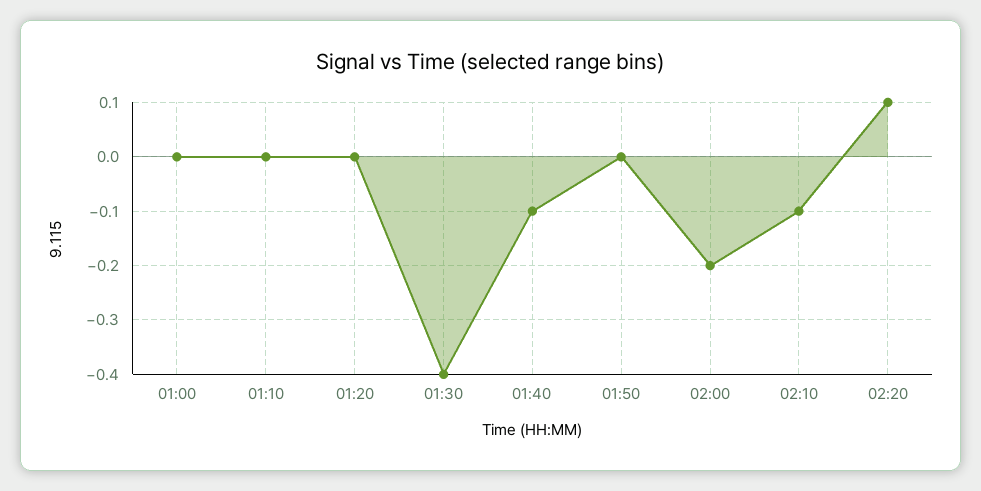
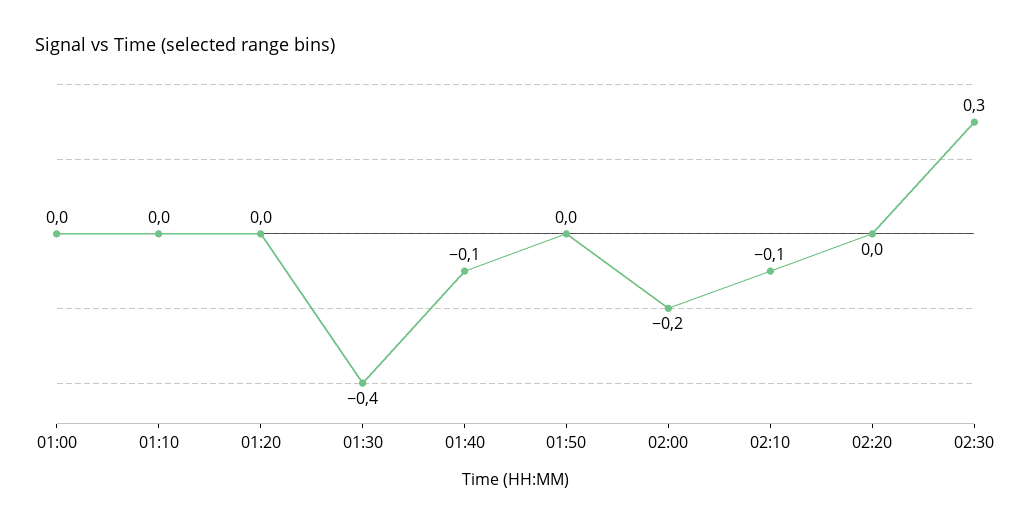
02:20: 0.1 -> 0
02:30: none -> 0.3

